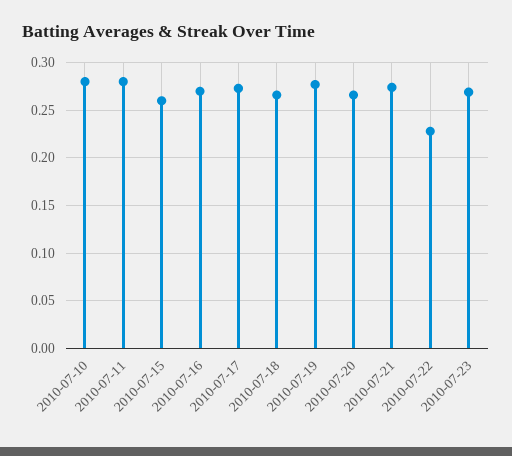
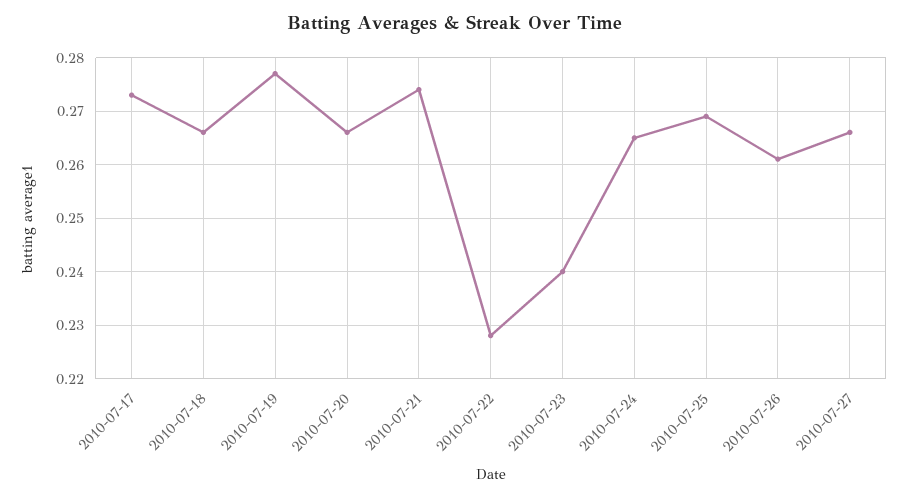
2010-07-10: 0.28 -> none
2010-07-11: 0.28 -> none
2010-07-15: 0.26 -> none
2010-07-16: 0.27 -> none
2010-07-23: 0.27 -> 0.24
2010-07-24: none -> 0.265
2010-07-25: none -> 0.27
2010-07-26: none -> 0.26
2010-07-27: none -> 0.265

